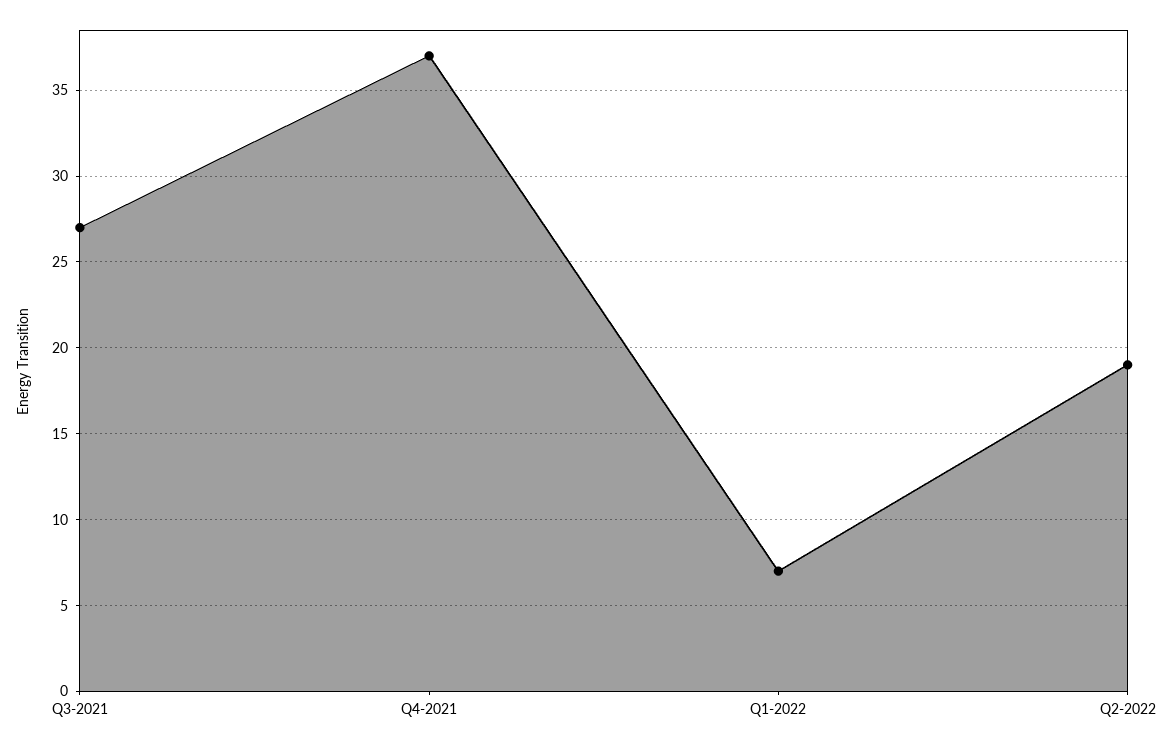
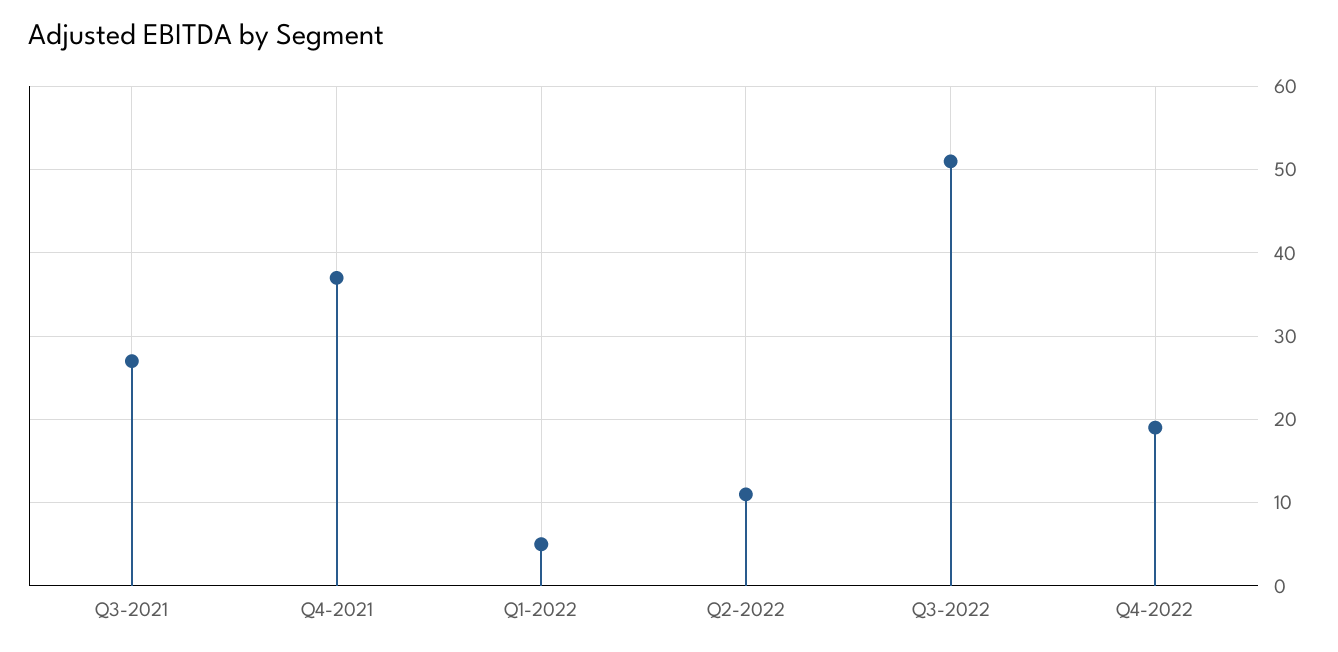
Q1-2022: 7 -> 5
Q2-2022: 19 -> 11
Q3-2022: none -> 51
Q4-2022: none -> 19

